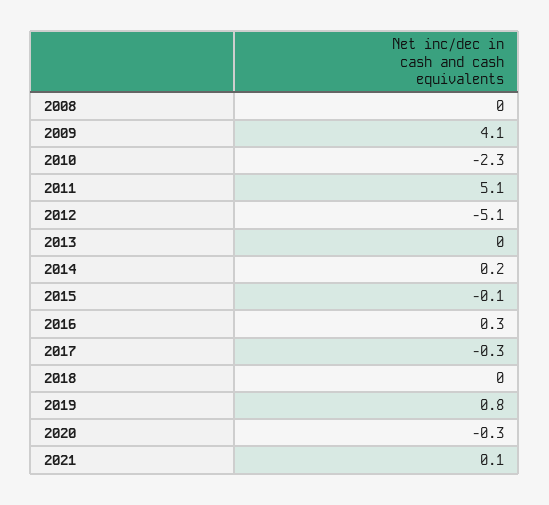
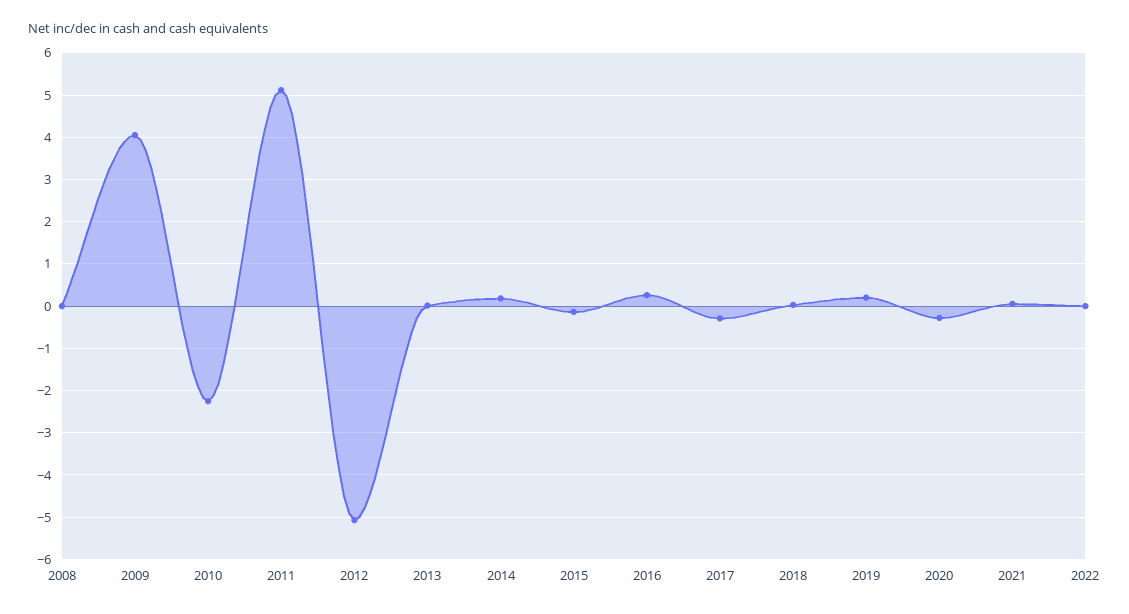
2019: 0.8 -> 0.2
2022: none -> 0

